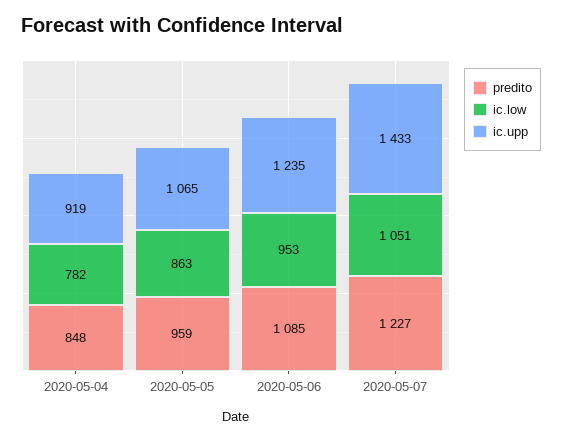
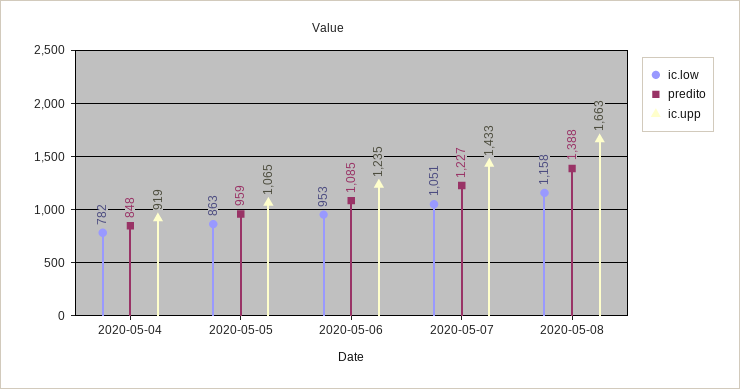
ic.low, 2020-05-08: none -> 1158
predito, 2020-05-08: none -> 1388
ic.upp, 2020-05-08: none -> 1663

